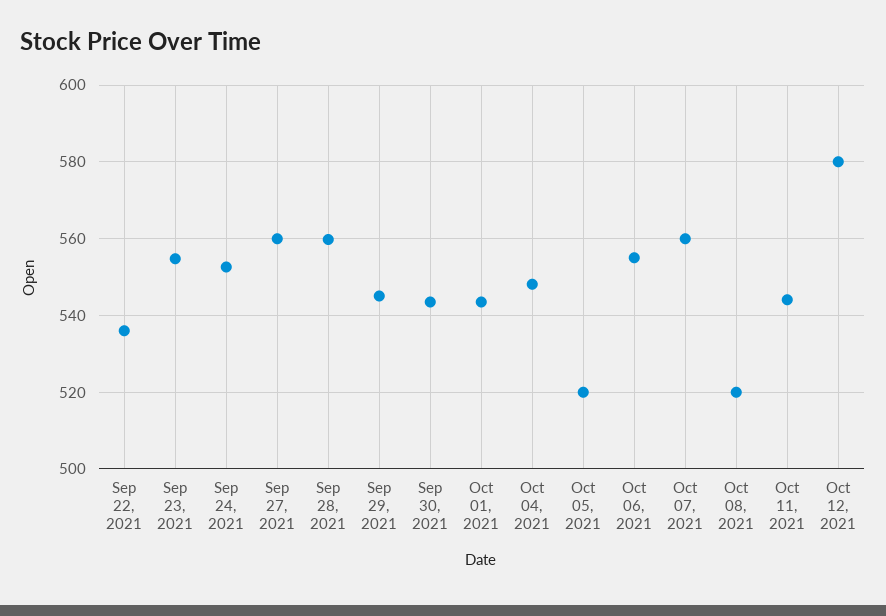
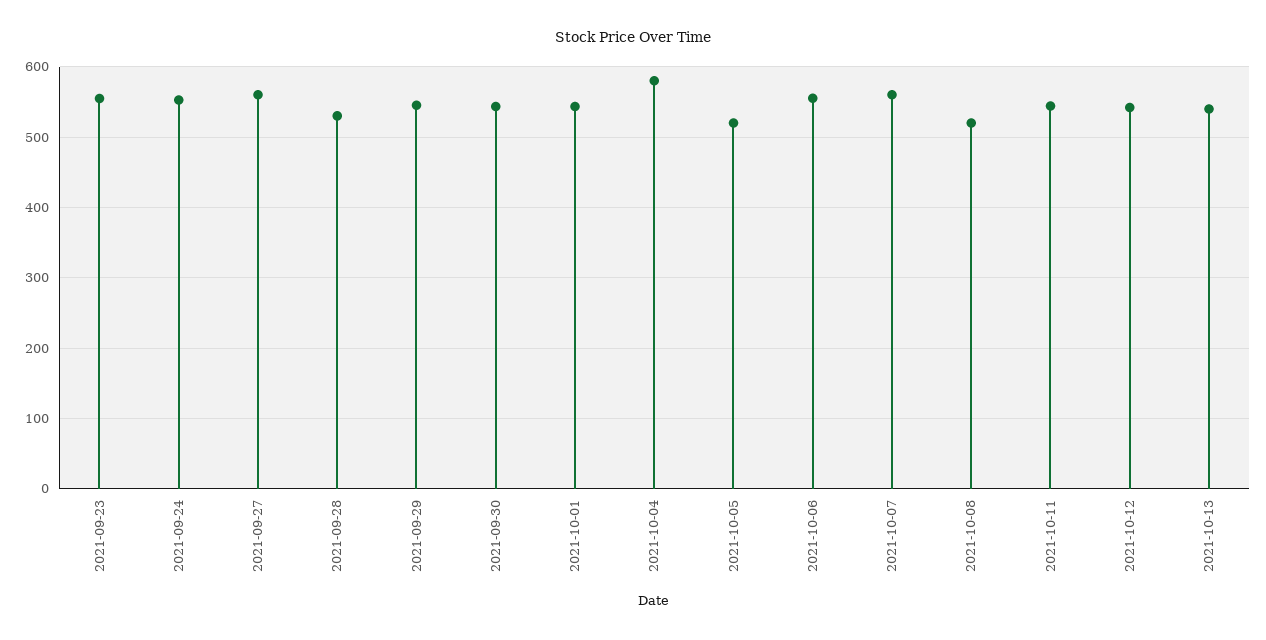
Sep 22, 2021: 536 -> none
Sep 28, 2021: 560 -> 530
Oct 04, 2021: 548 -> 580
Oct 12, 2021: 580 -> 540
2021-10-13: none -> 540

